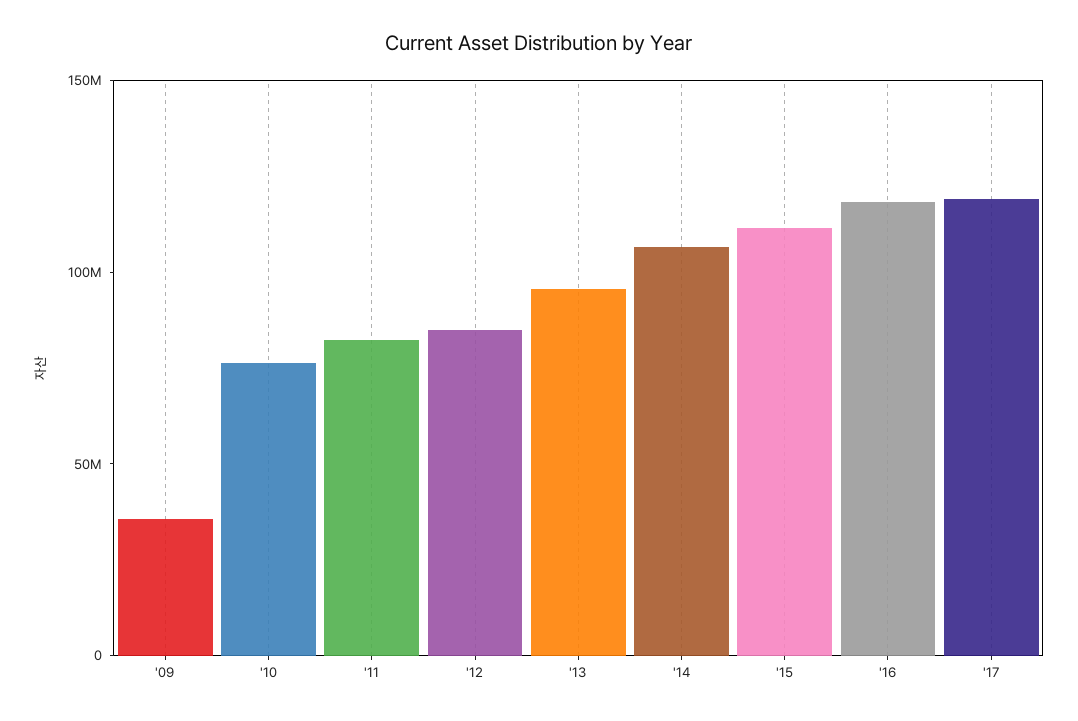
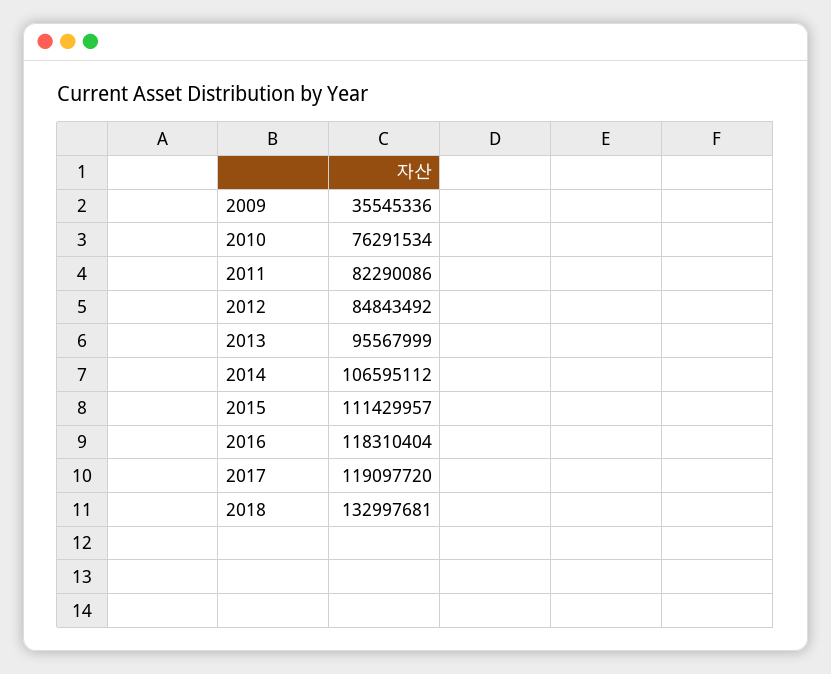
2018: none -> 132997681

